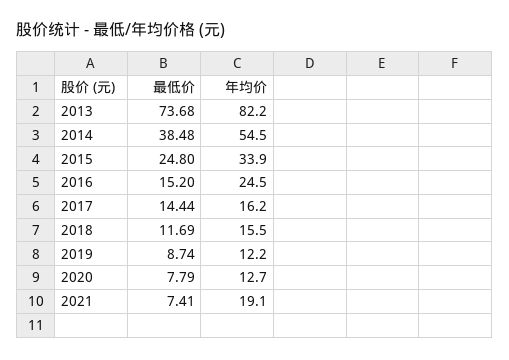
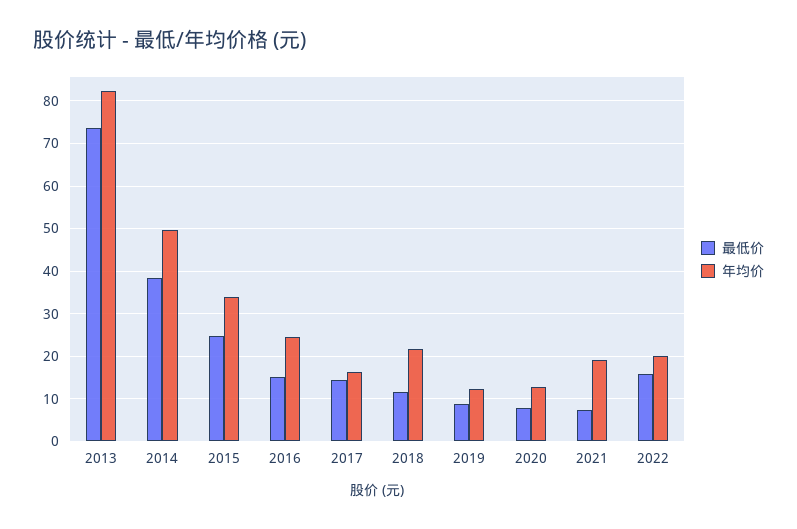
年均价, 2014: 54.5 -> 50
年均价, 2018: 15.5 -> 22
最低价, 2022: none -> 16
年均价, 2022: none -> 20

